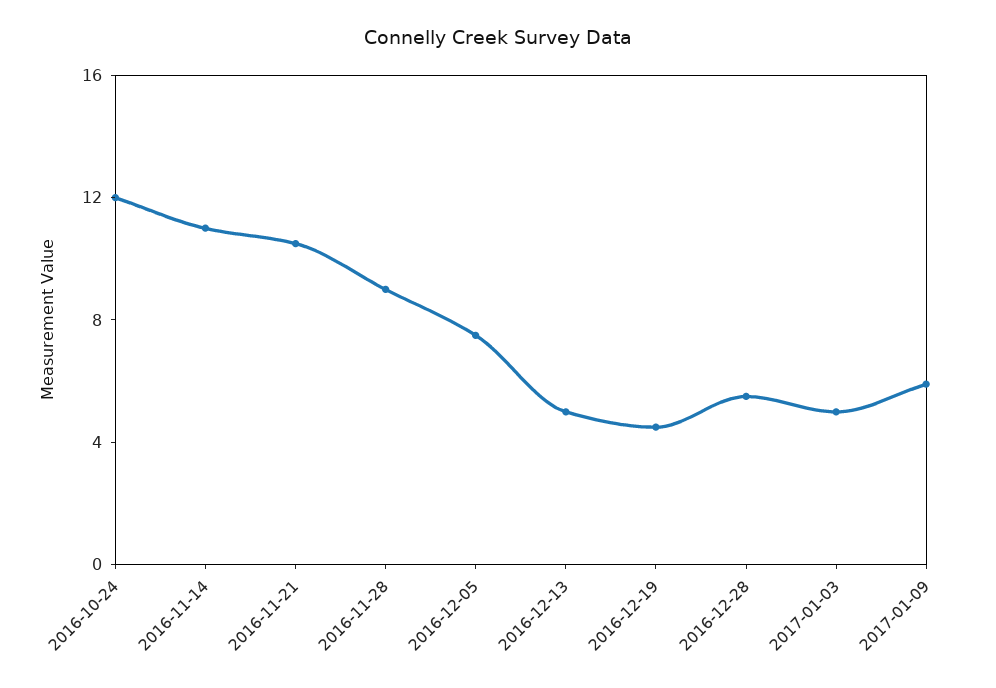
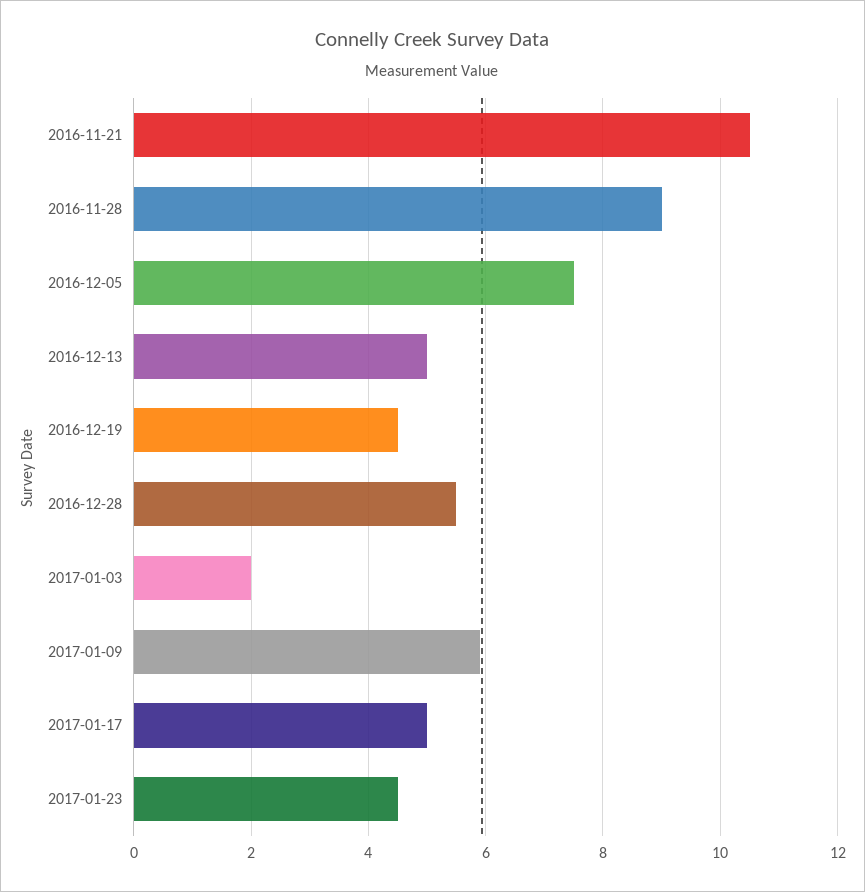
2016-10-24: 12 -> none
2016-11-14: 11 -> none
2017-01-03: 5 -> 2
2017-01-17: none -> 5
2017-01-23: none -> 4.5

